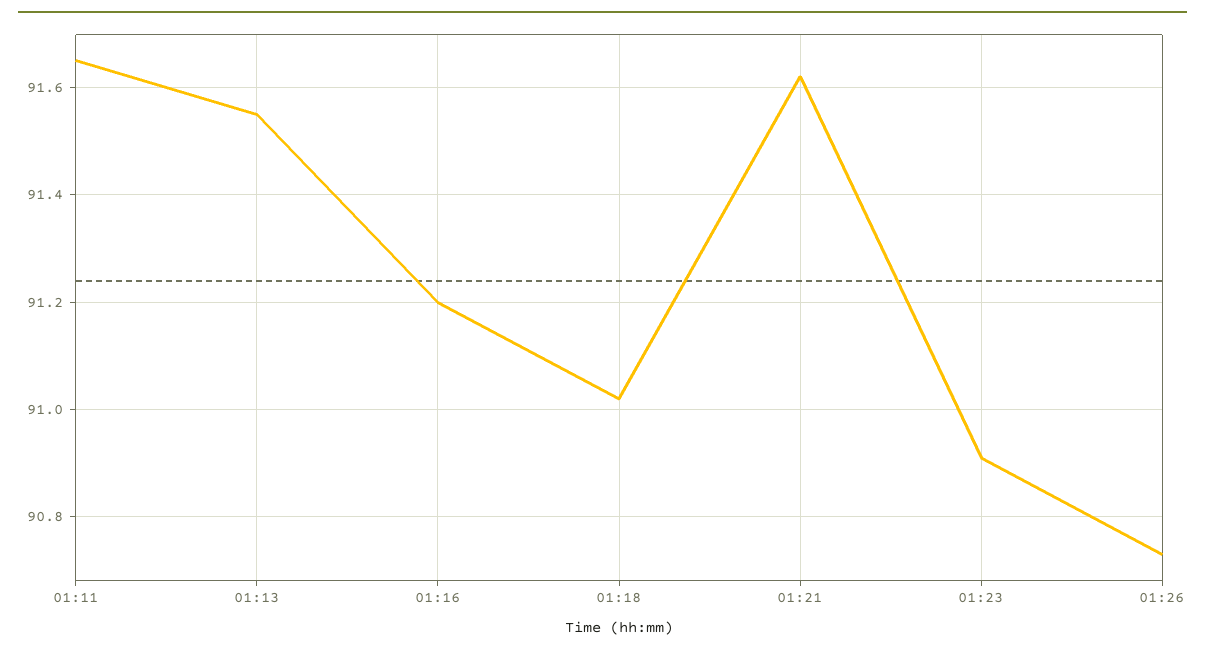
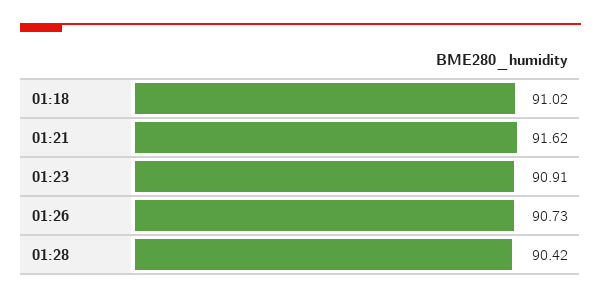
01:11: 91.65 -> none
01:13: 91.55 -> none
01:16: 91.2 -> none
01:28: none -> 90.42

